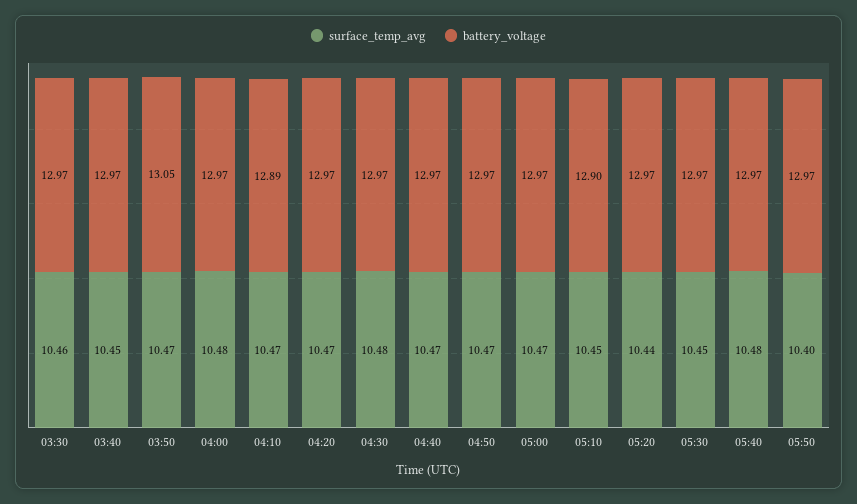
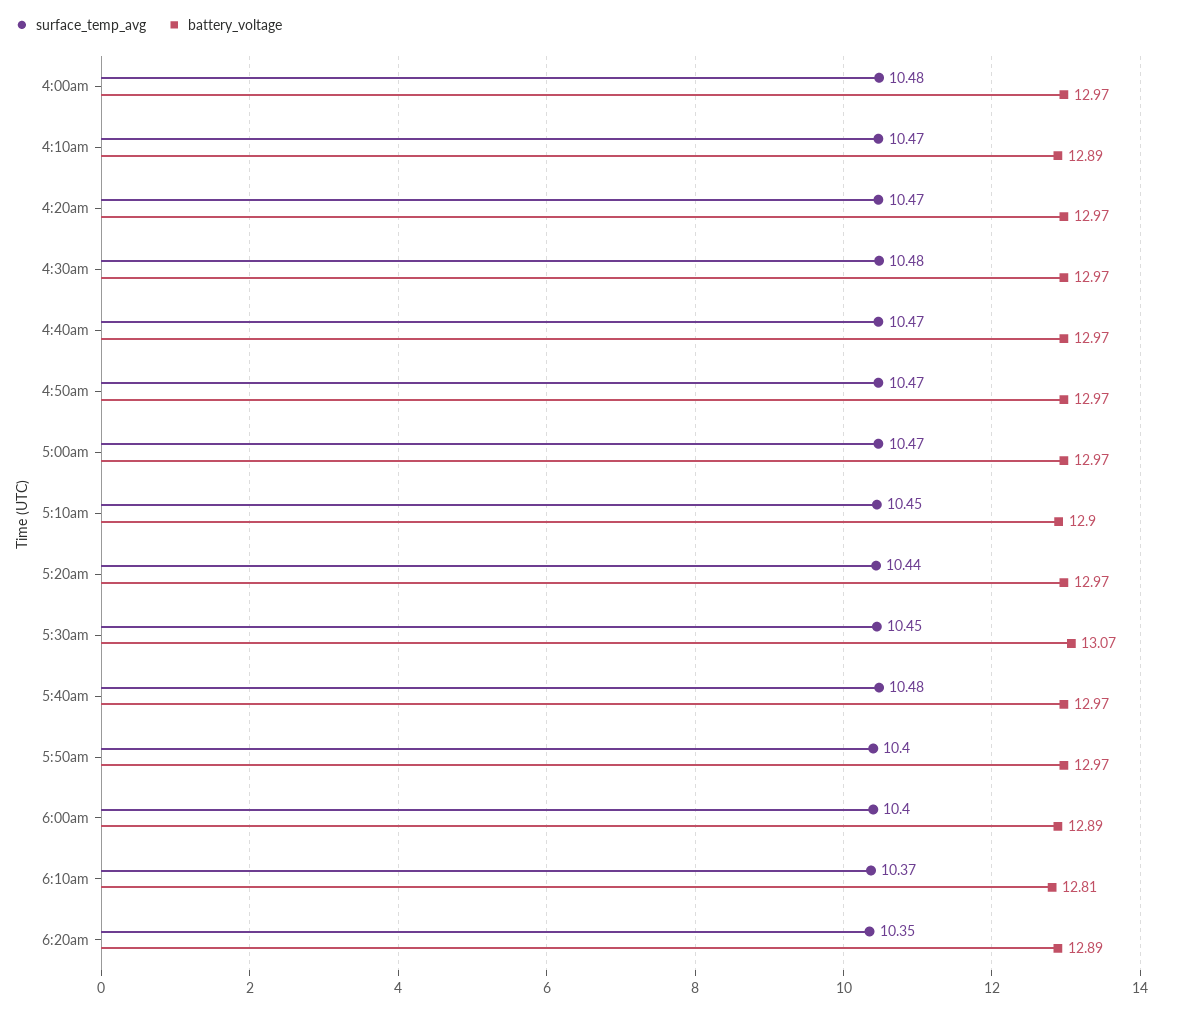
surface_temp_avg, 03:30: 10.46 -> none
battery_voltage, 03:30: 12.97 -> none
surface_temp_avg, 03:40: 10.45 -> none
battery_voltage, 03:40: 12.97 -> none
surface_temp_avg, 03:50: 10.47 -> none
battery_voltage, 03:50: 13.05 -> none
battery_voltage, 05:30: 12.97 -> 13.07
surface_temp_avg, 6:00am: none -> 10.4
battery_voltage, 6:00am: none -> 12.89
surface_temp_avg, 6:10am: none -> 10.37
battery_voltage, 6:10am: none -> 12.81
surface_temp_avg, 6:20am: none -> 10.35
battery_voltage, 6:20am: none -> 12.89

